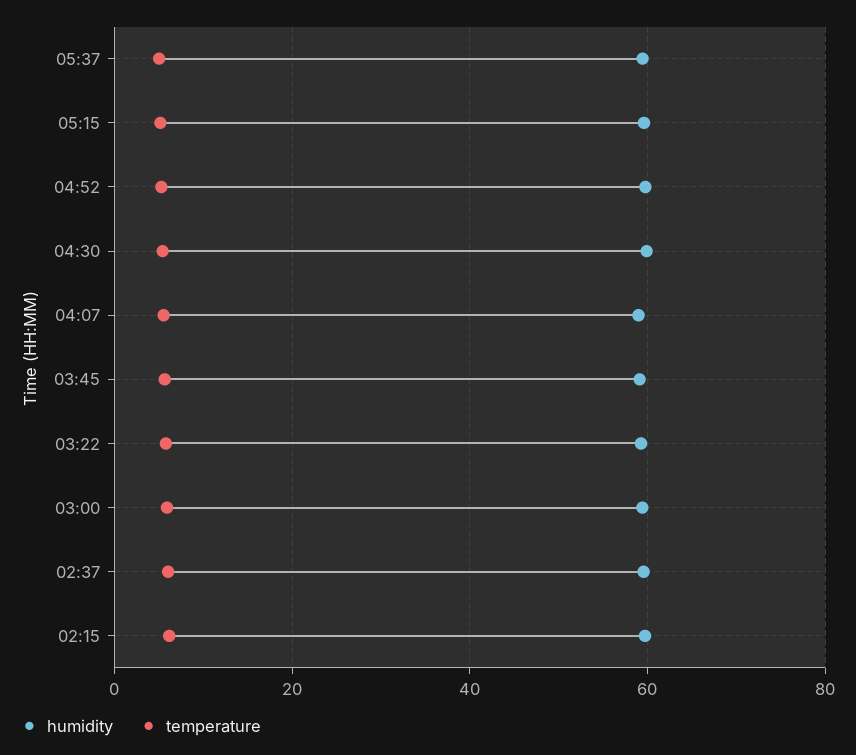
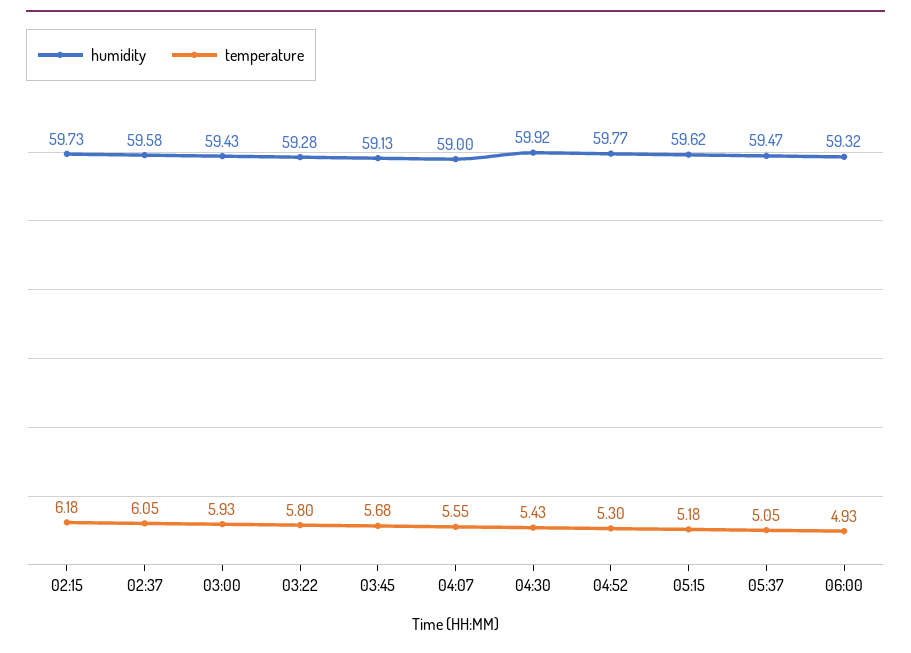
humidity, 06:00: none -> 59.32
temperature, 06:00: none -> 4.93

